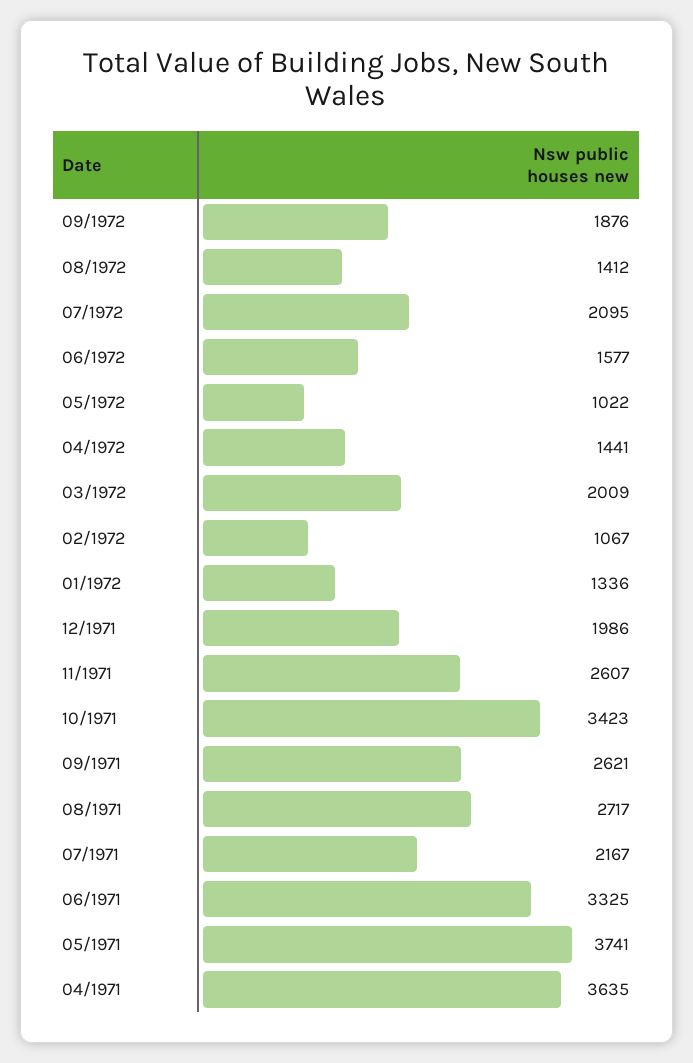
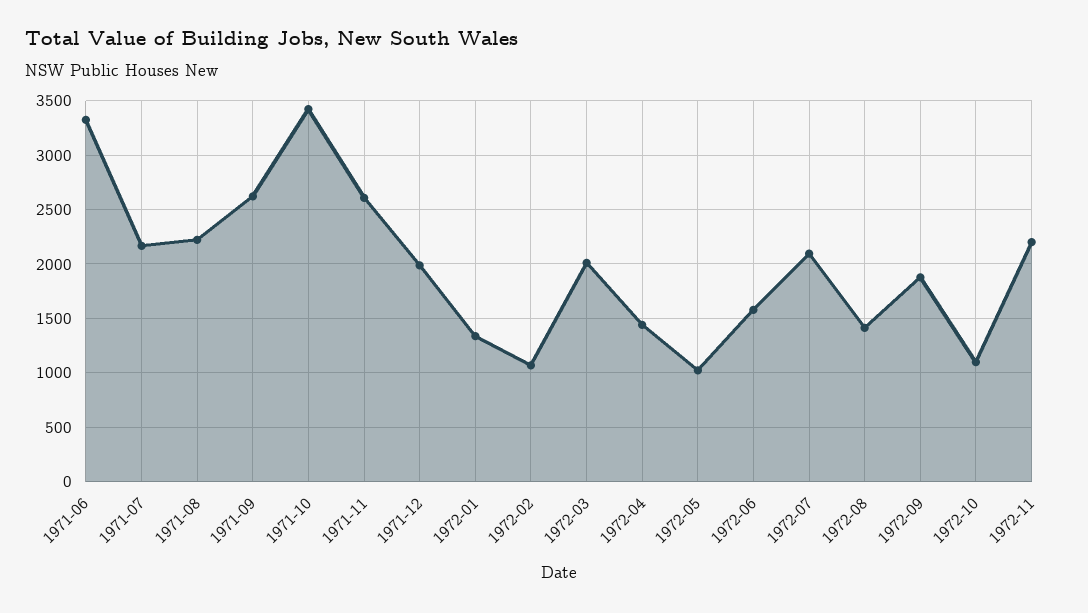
08/1971: 2717 -> 2200
05/1971: 3741 -> none
04/1971: 3635 -> none
1972-10: none -> 1100
1972-11: none -> 2200

